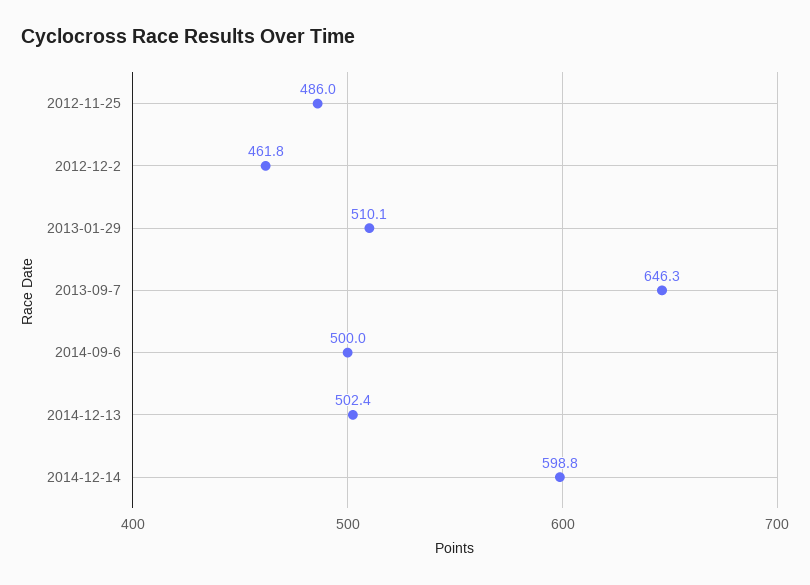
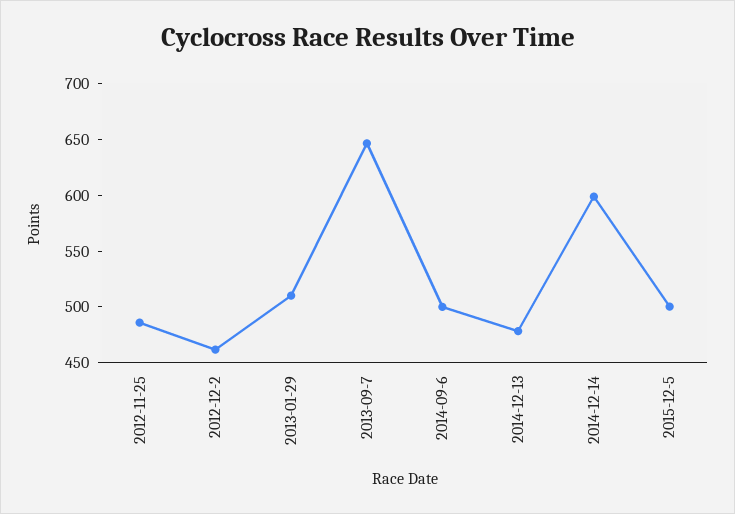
2014-12-13: 502.4 -> 480
2015-12-5: none -> 500

